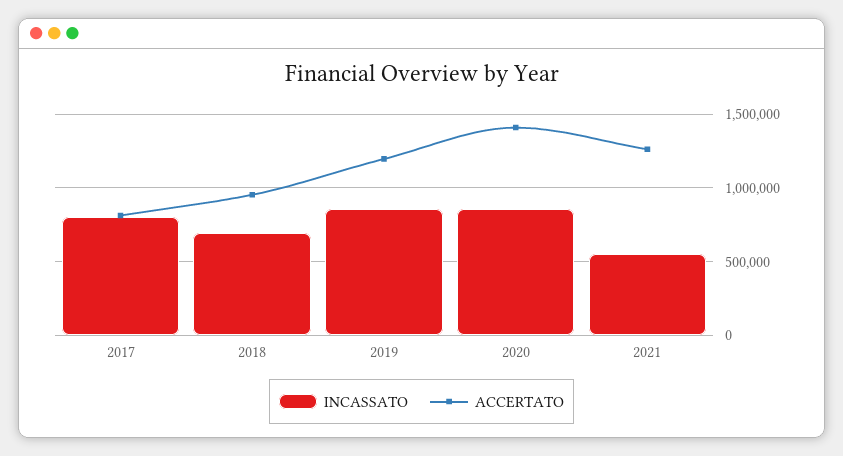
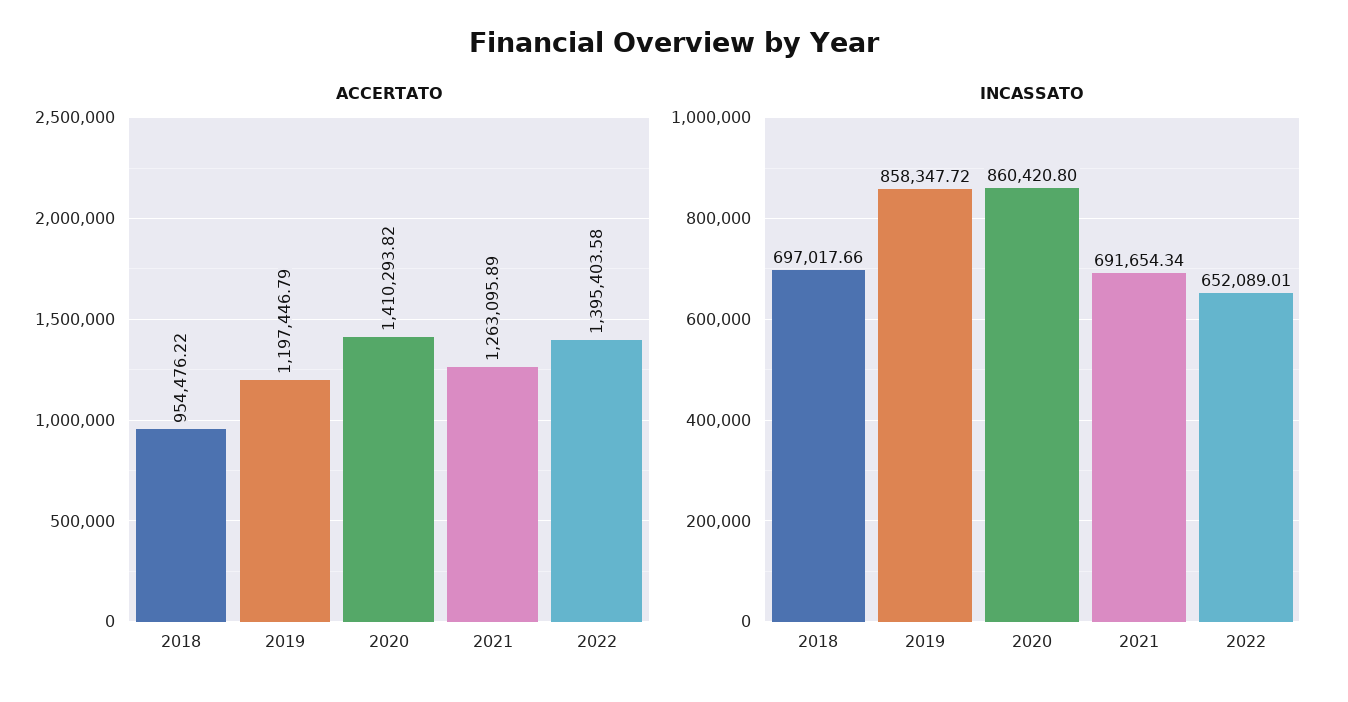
INCASSATO, 2017: 800000 -> none
ACCERTATO, 2017: 800000 -> none
INCASSATO, 2021: 550000 -> 691654.34
ACCERTATO, 2022: none -> 1395403.58
INCASSATO, 2022: none -> 652089.01

